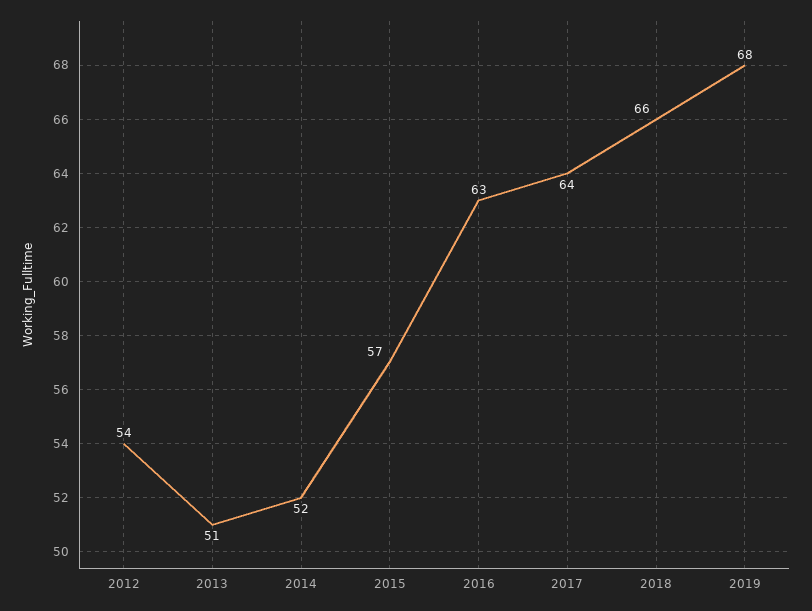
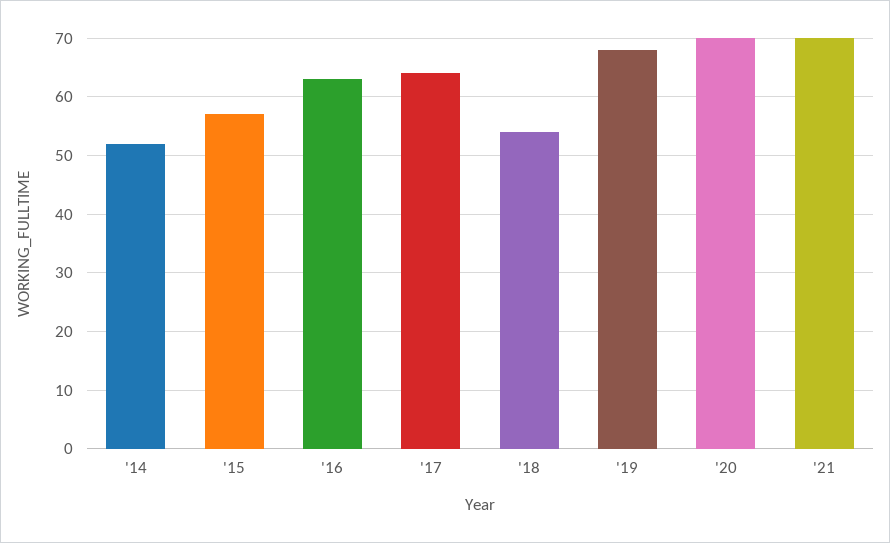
2012: 54 -> none
2013: 51 -> none
2018: 66 -> 55
'20: none -> 70
'21: none -> 70

